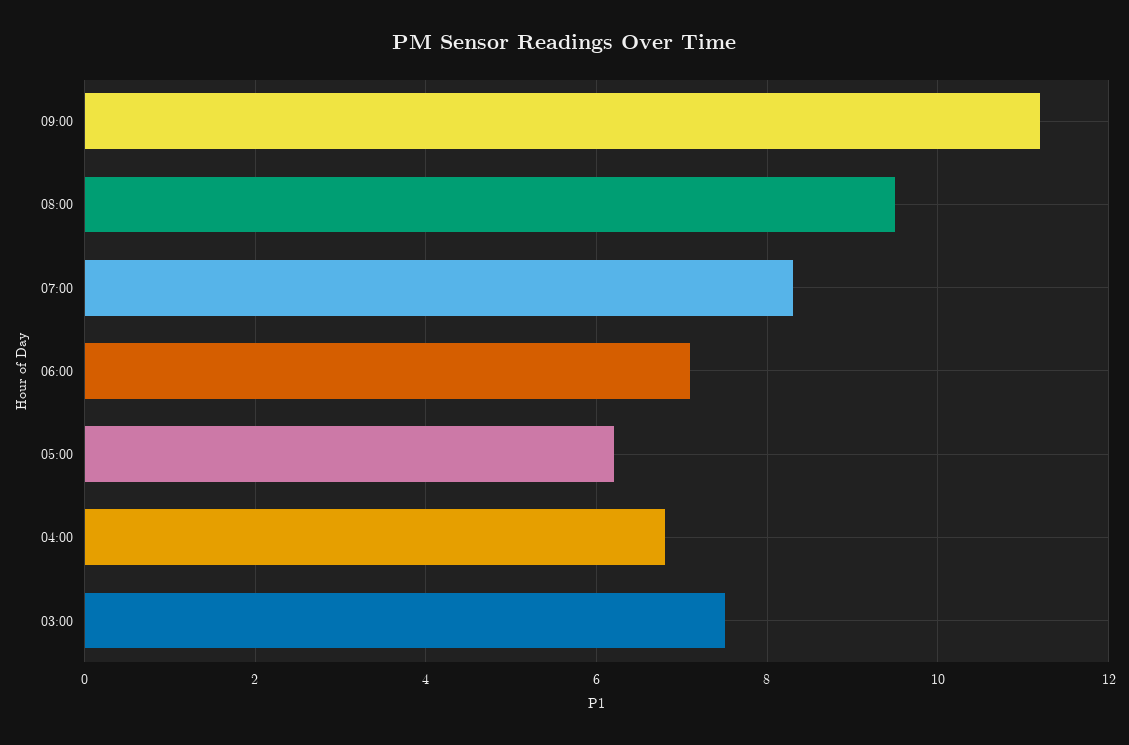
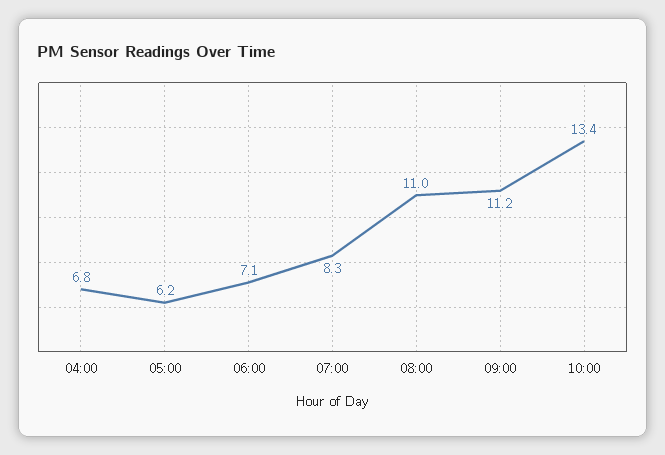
08:00: 9.5 -> 11
03:00: 7.5 -> none
10:00: none -> 13.4

